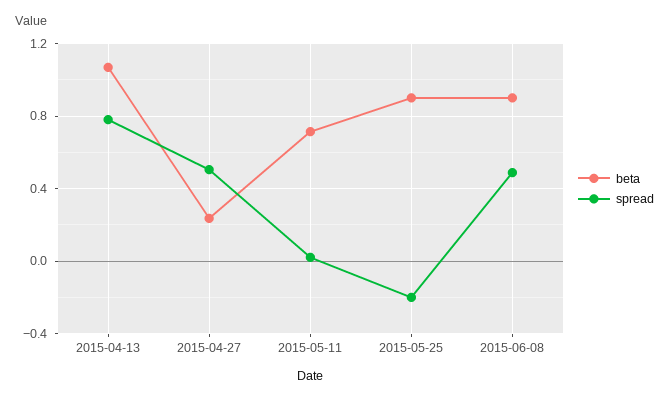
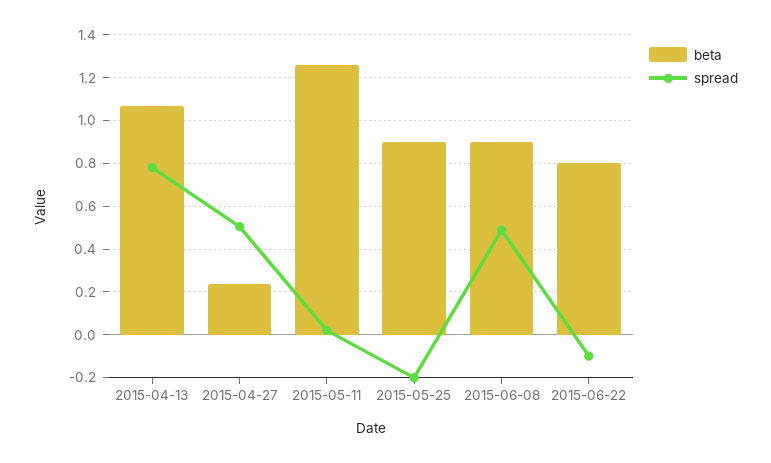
beta, 2015-05-11: 0.7 -> 1.25
beta, 2015-06-22: none -> 0.8
spread, 2015-06-22: none -> -0.1

